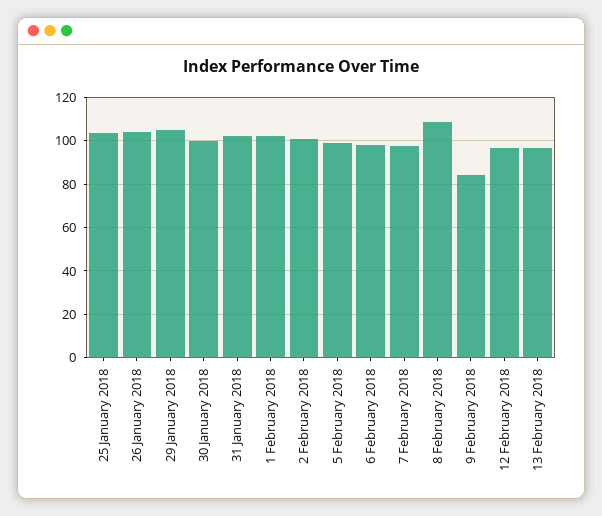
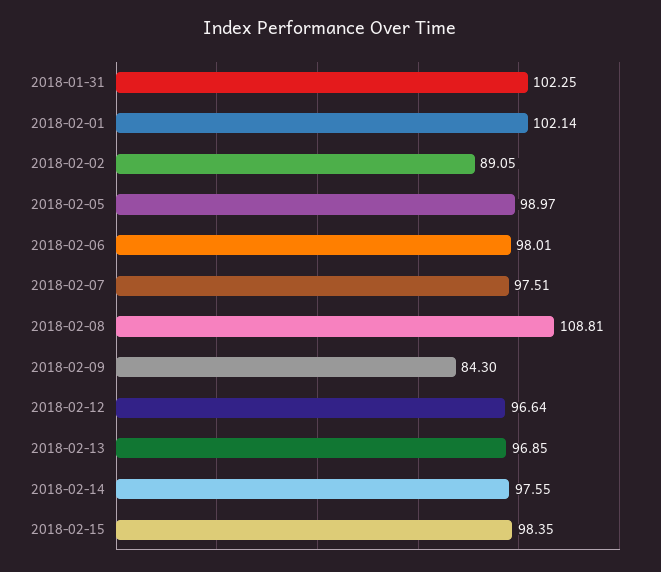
25 January 2018: 105 -> none
26 January 2018: 105 -> none
29 January 2018: 105 -> none
30 January 2018: 100 -> none
2 February 2018: 100 -> 89.05
2018-02-14: none -> 97.55
2018-02-15: none -> 98.35

